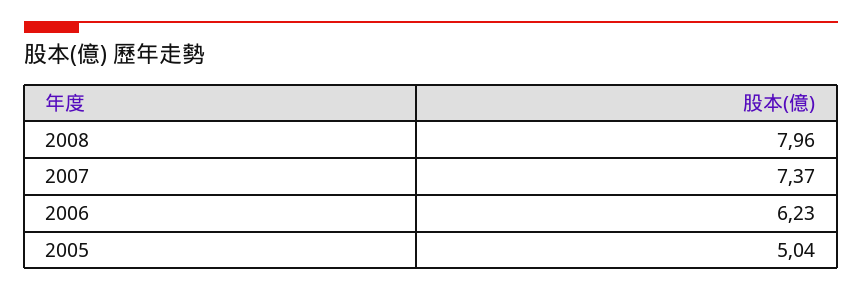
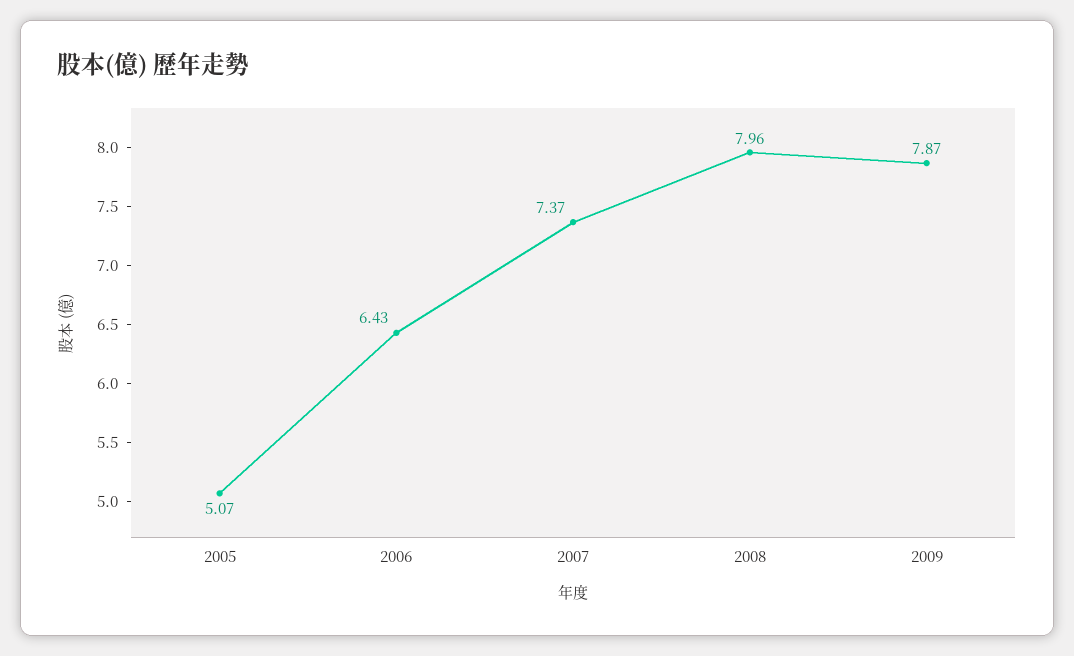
2006: 6.23 -> 6.43
2005: 5.04 -> 5.07
2009: none -> 7.87

